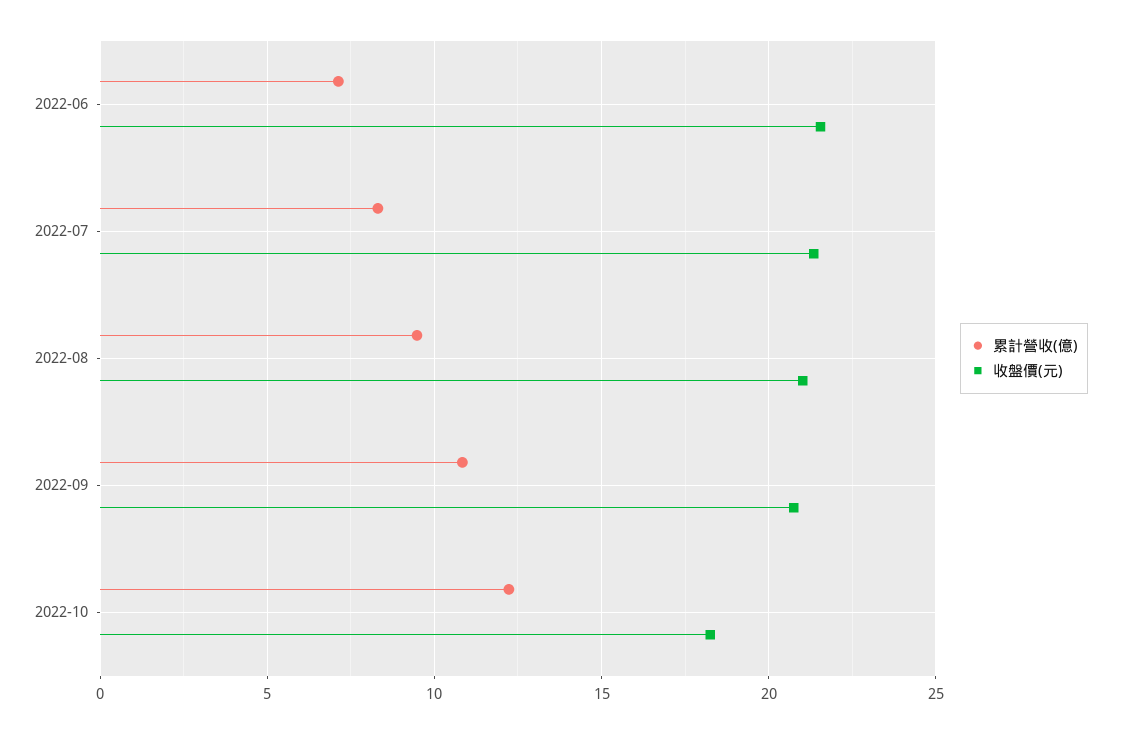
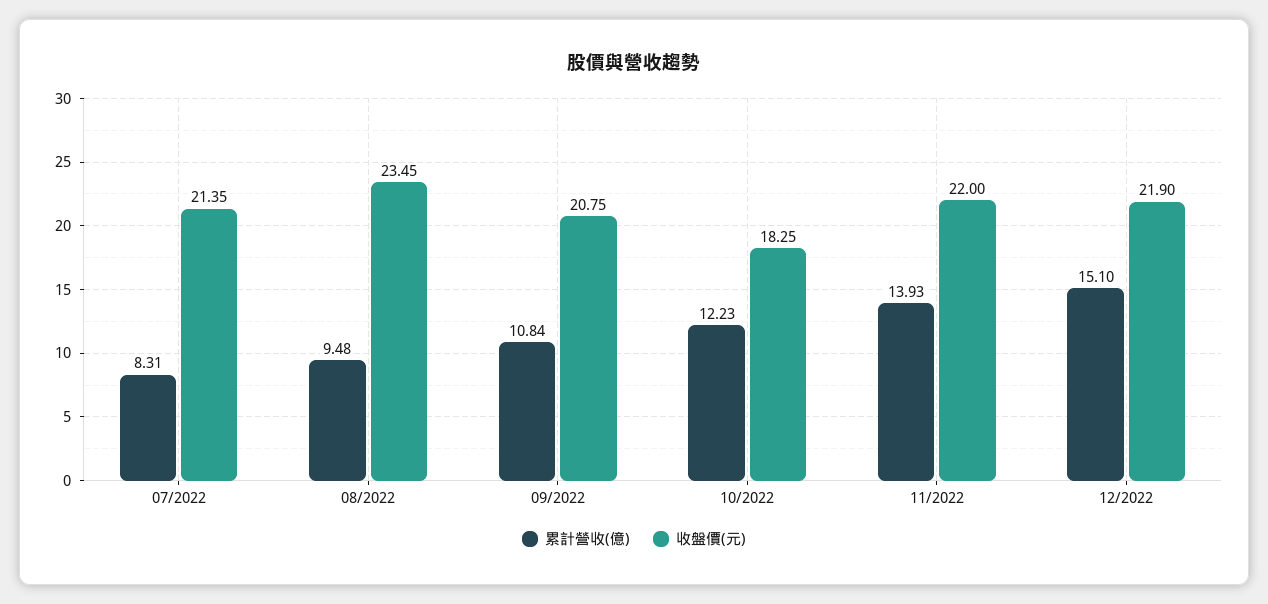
累計營收(億), 2022-06: 7 -> none
收盤價(元), 2022-06: 21.5 -> none
收盤價(元), 2022-08: 21 -> 23.45
累計營收(億), 11/2022: none -> 13.93
收盤價(元), 11/2022: none -> 22
累計營收(億), 12/2022: none -> 15.1
收盤價(元), 12/2022: none -> 21.9

